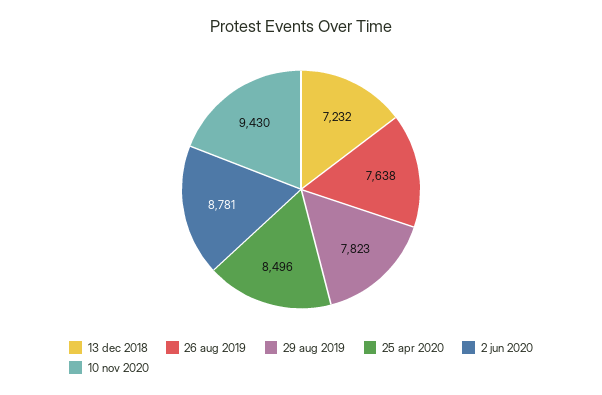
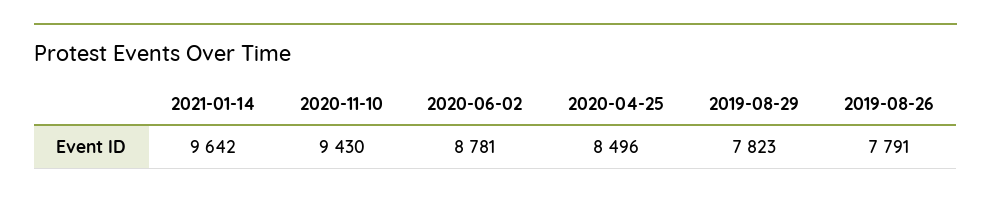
13 dec 2018: 7232 -> none
26 aug 2019: 7638 -> 7791
2021-01-14: none -> 9642

